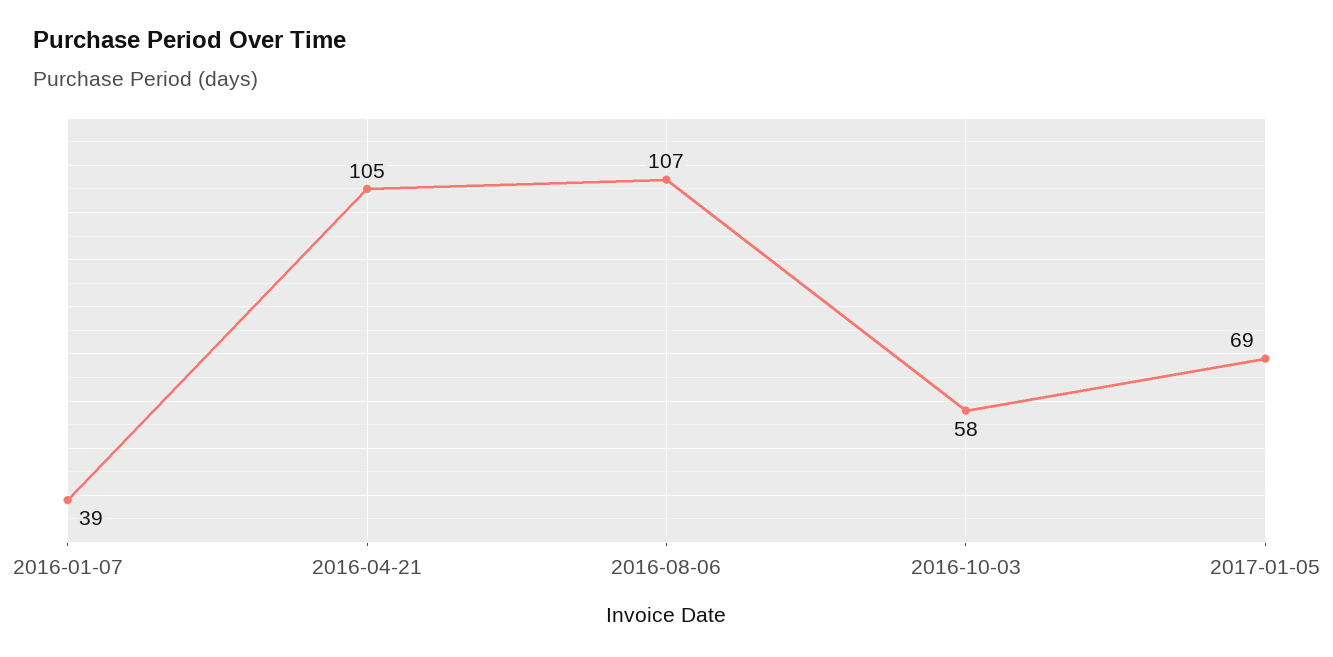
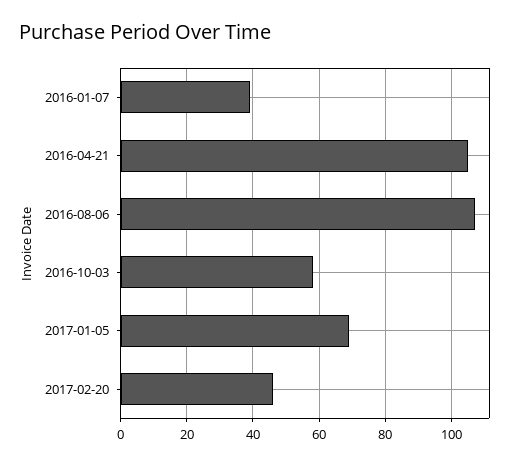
2017-02-20: none -> 45

